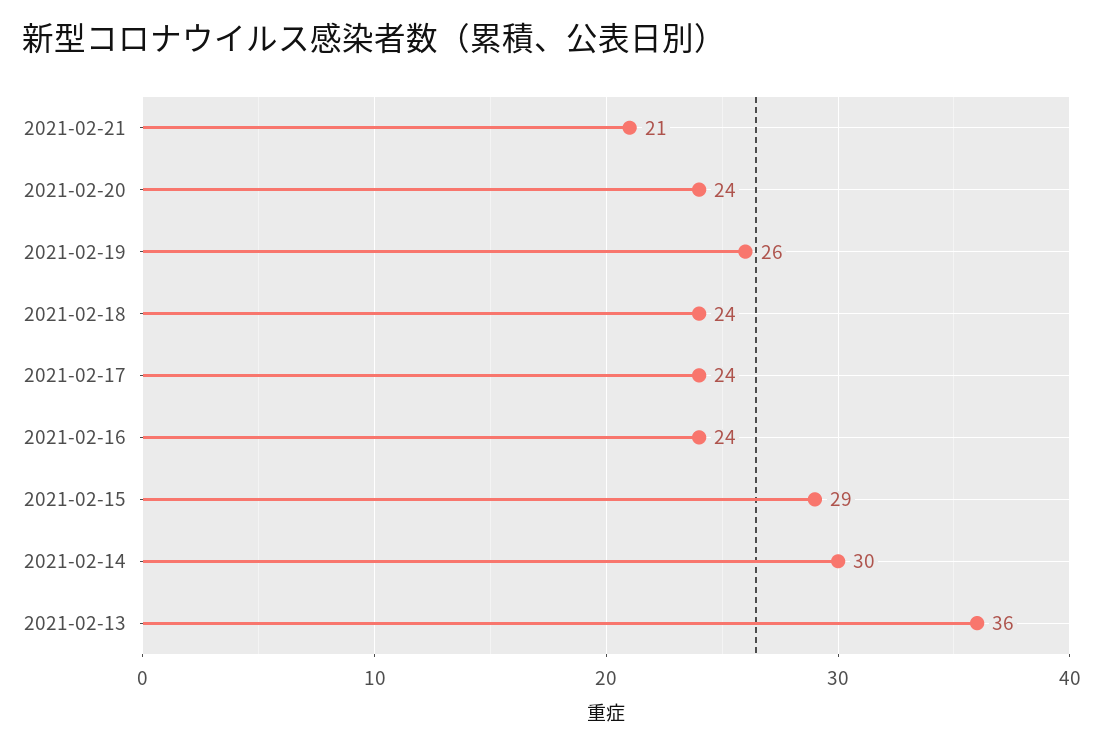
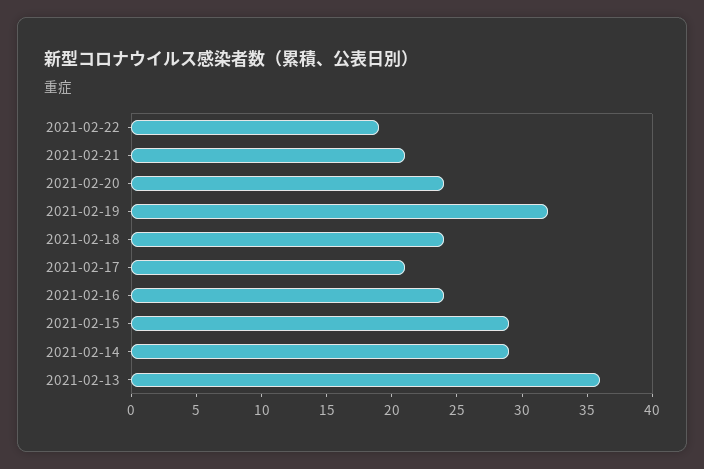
2021-02-19: 26 -> 32
2021-02-17: 24 -> 21
2021-02-14: 30 -> 29
2021-02-22: none -> 19

